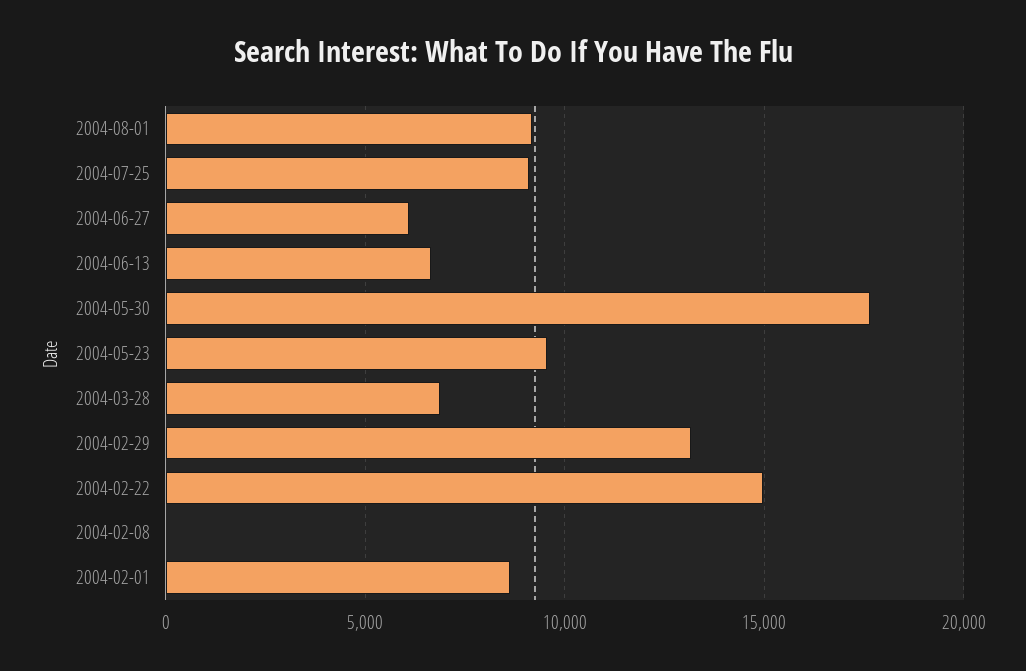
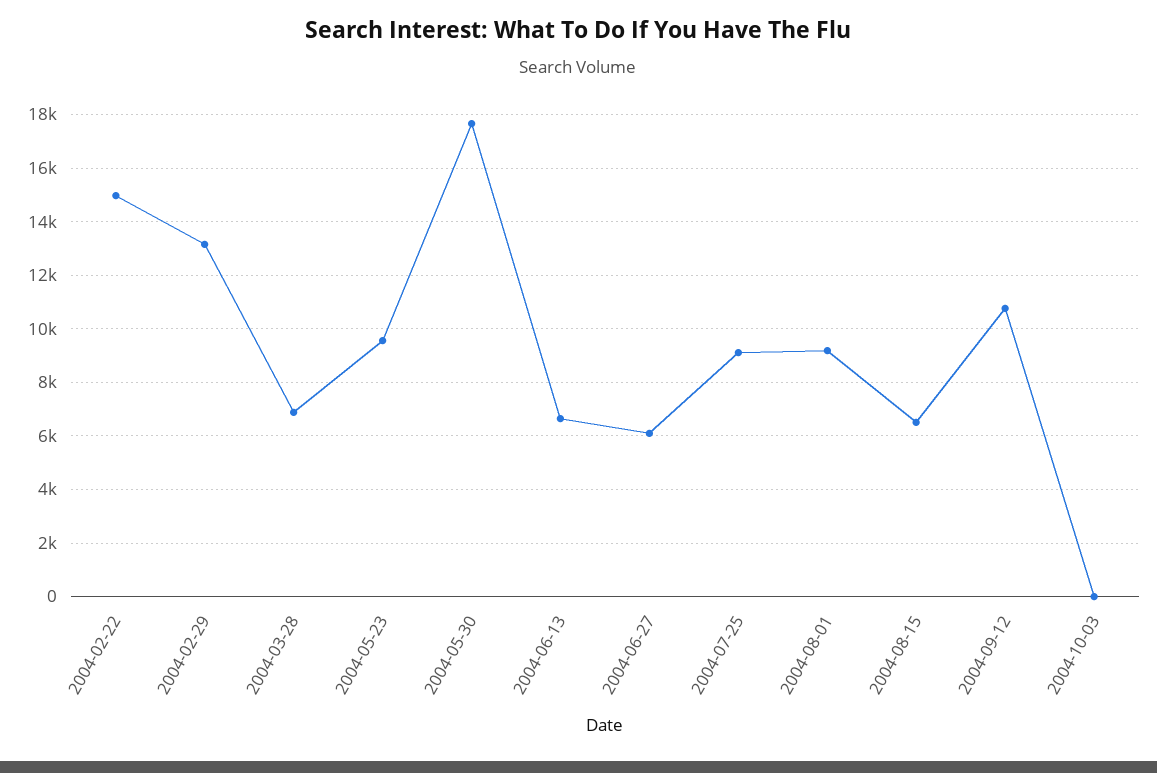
2004-02-08: 0 -> none
2004-02-01: 8500 -> none
2004-08-15: none -> 6500
2004-09-12: none -> 10750
2004-10-03: none -> 0

